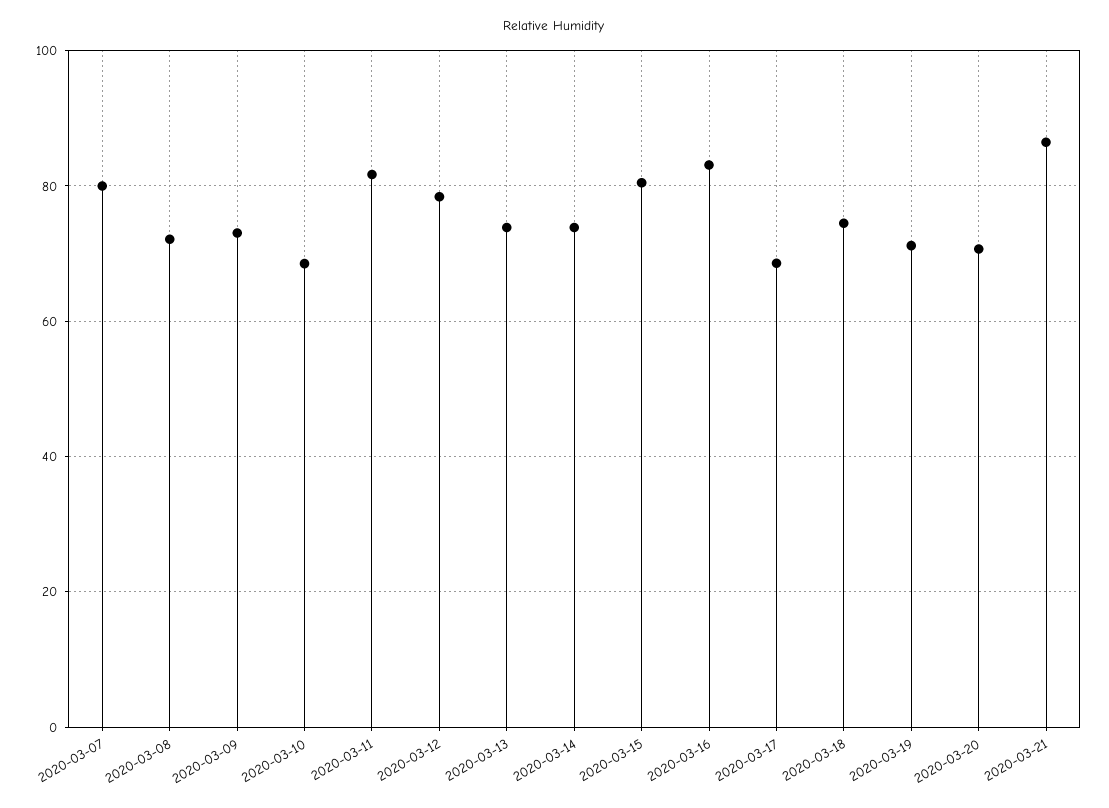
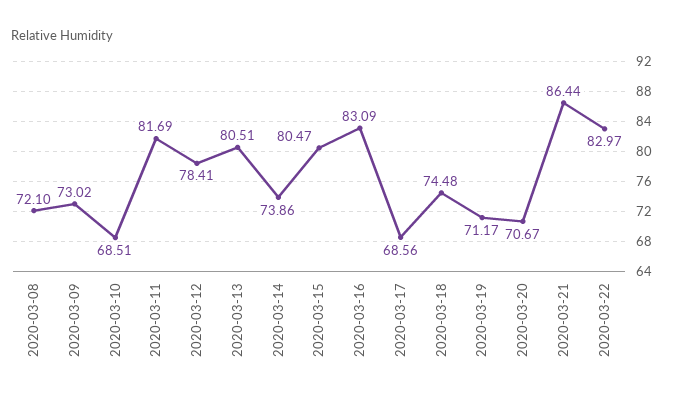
2020-03-07: 80 -> none
2020-03-13: 74 -> 80.51
2020-03-22: none -> 82.97

